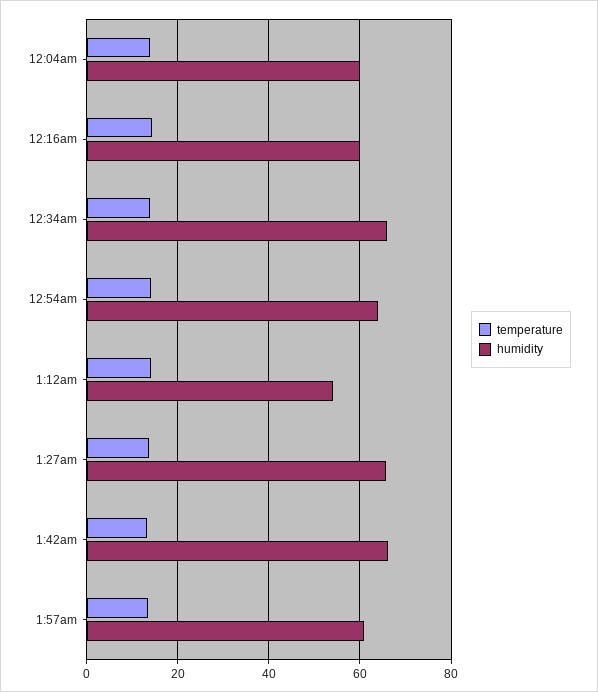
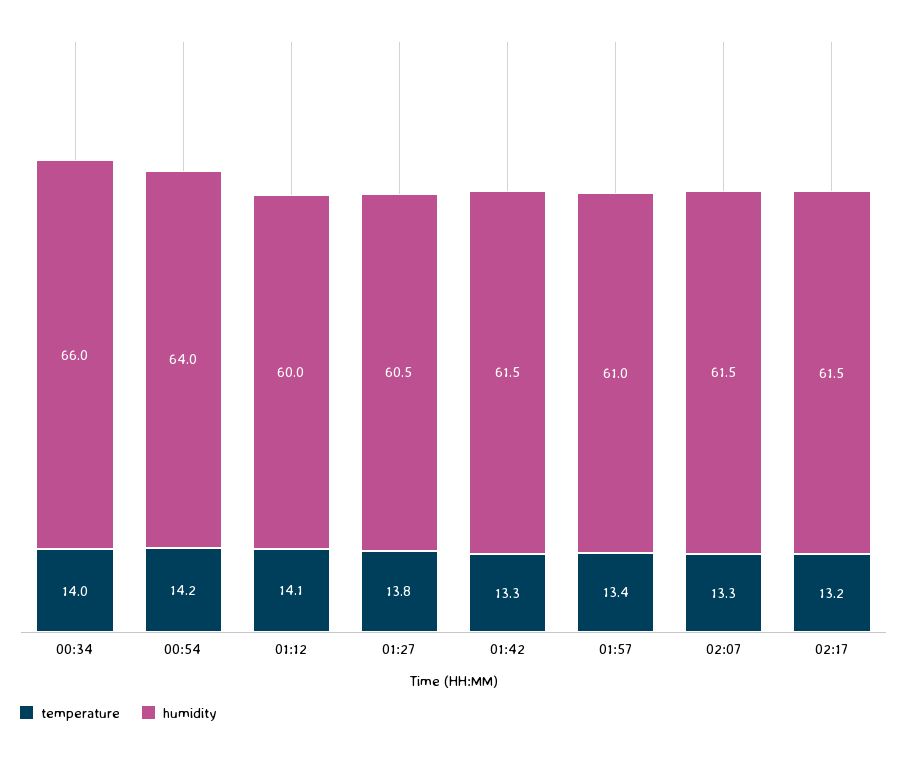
temperature, 12:04am: 14 -> none
humidity, 12:04am: 60 -> none
temperature, 12:16am: 14 -> none
humidity, 12:16am: 60 -> none
humidity, 1:12am: 54 -> 60
humidity, 1:27am: 66 -> 60.5
humidity, 1:42am: 66 -> 61.5
temperature, 02:07: none -> 13.3
humidity, 02:07: none -> 61.5
temperature, 02:17: none -> 13.2
humidity, 02:17: none -> 61.5

